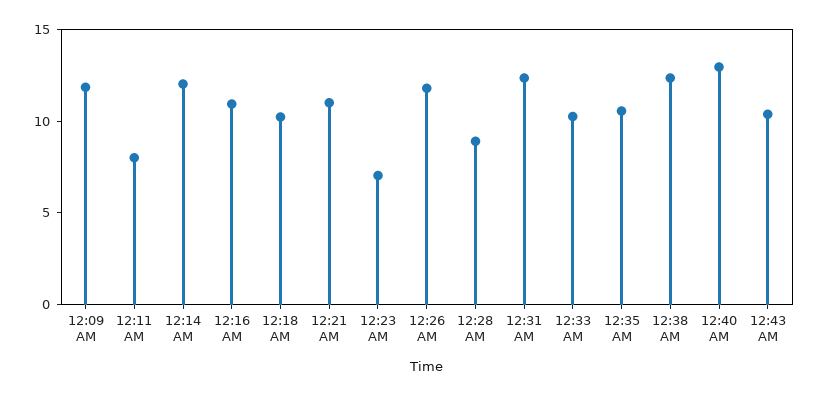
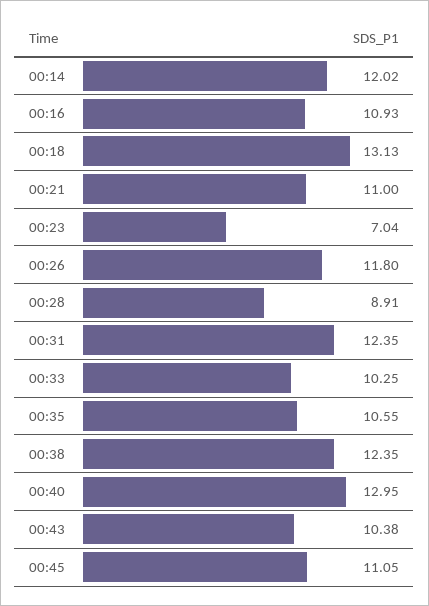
12:09 AM: 12 -> none
12:11 AM: 8 -> none
12:18 AM: 10 -> 13.13
00:45: none -> 11.05

